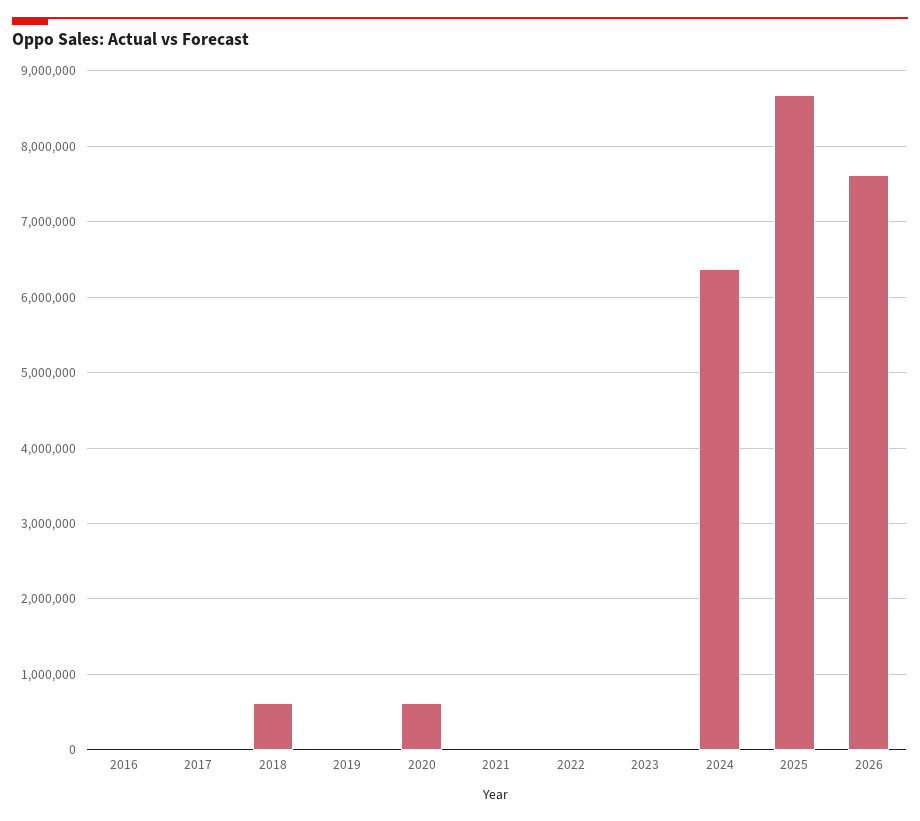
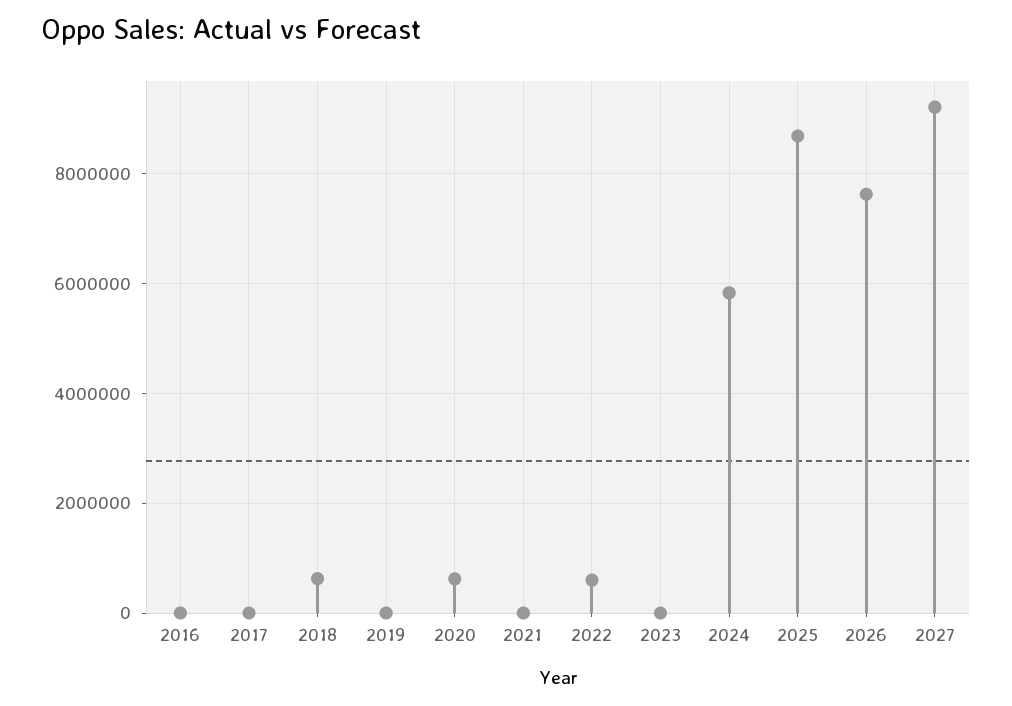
2022: 0 -> 600000
2024: 6400000 -> 5800000
2027: none -> 9200000

